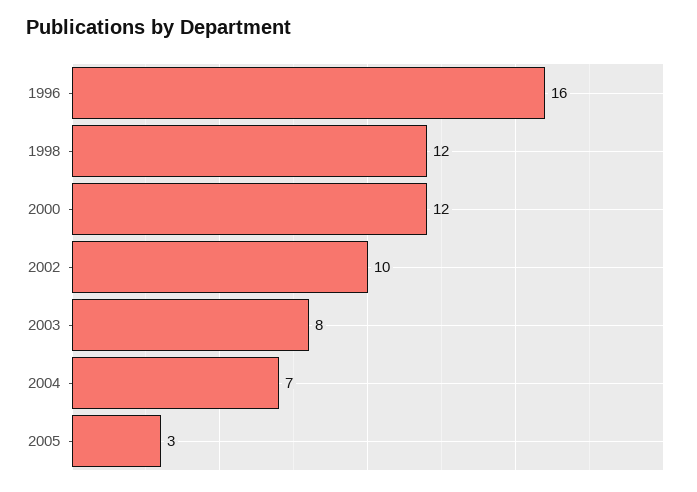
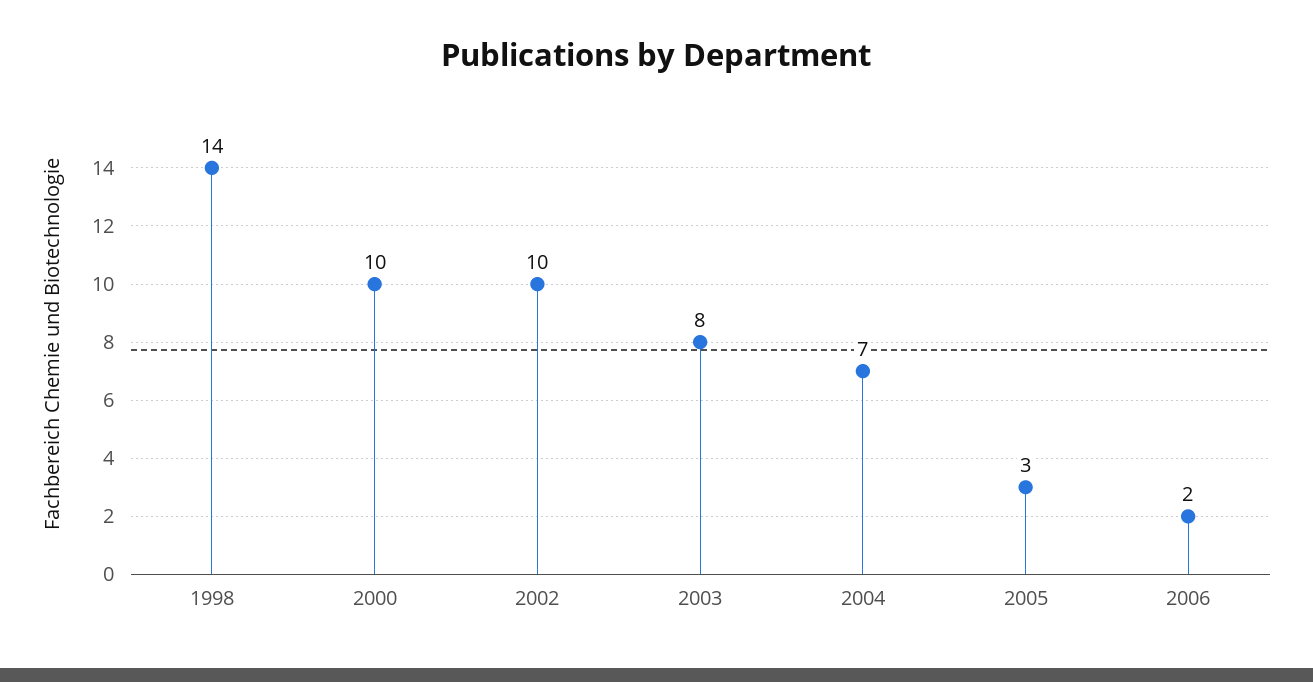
1996: 16 -> none
1998: 12 -> 14
2000: 12 -> 10
2006: none -> 2

